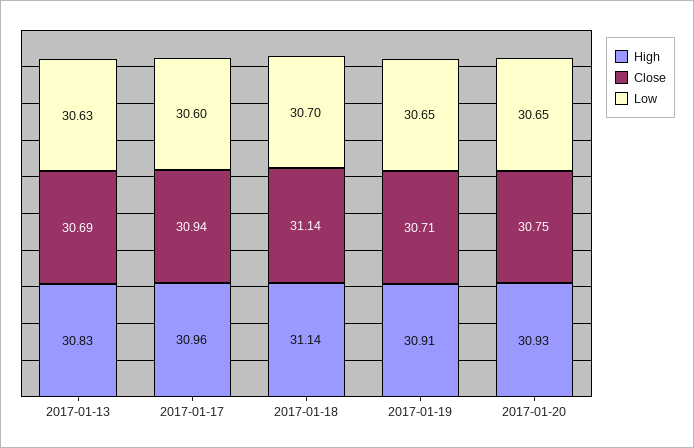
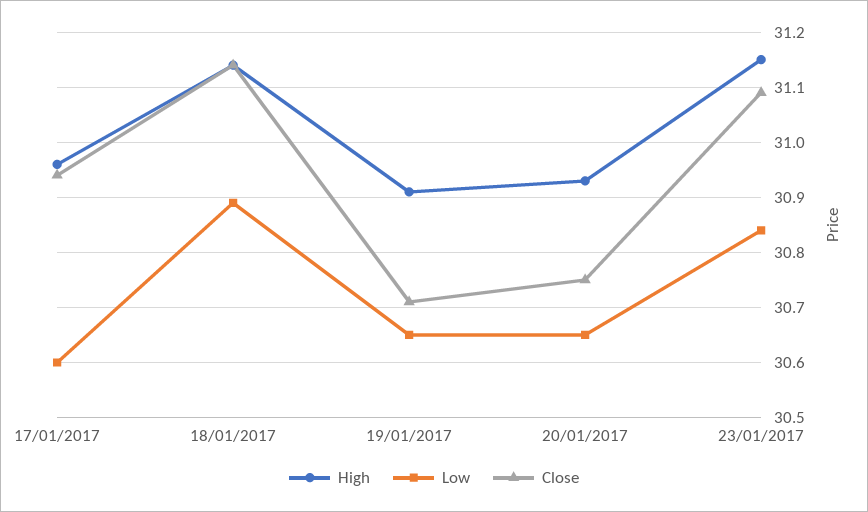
High, 2017-01-13: 30.83 -> none
Close, 2017-01-13: 30.69 -> none
Low, 2017-01-13: 30.63 -> none
Low, 2017-01-18: 30.7 -> 30.9
High, 23/01/2017: none -> 31.15
Low, 23/01/2017: none -> 30.85
Close, 23/01/2017: none -> 31.1

